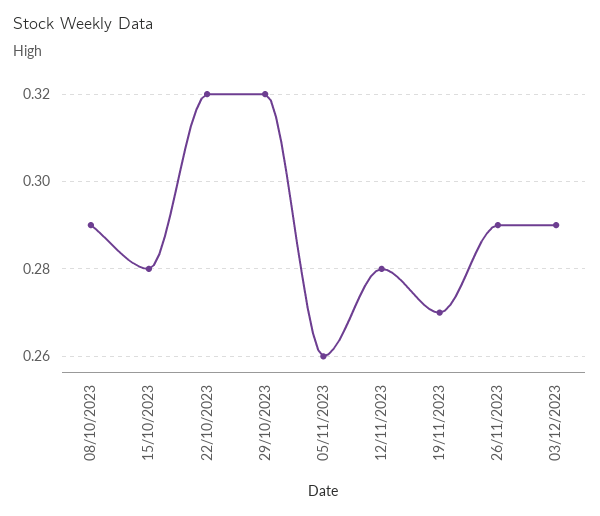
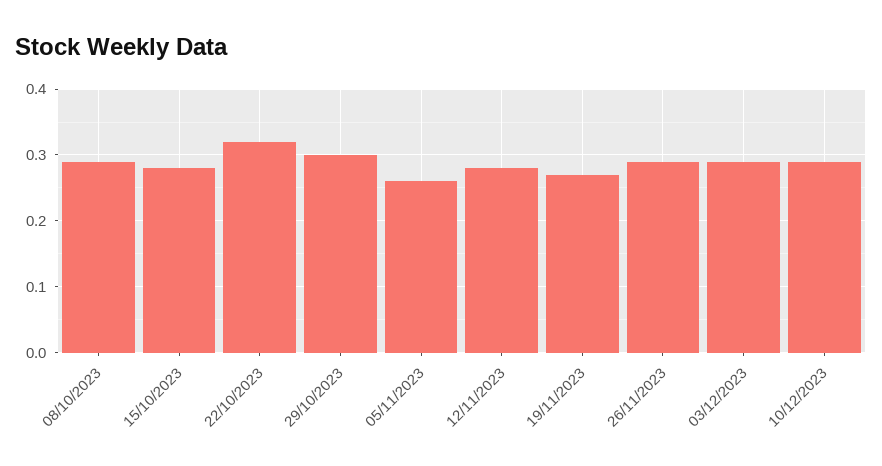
29/10/2023: 0.32 -> 0.3
10/12/2023: none -> 0.29

